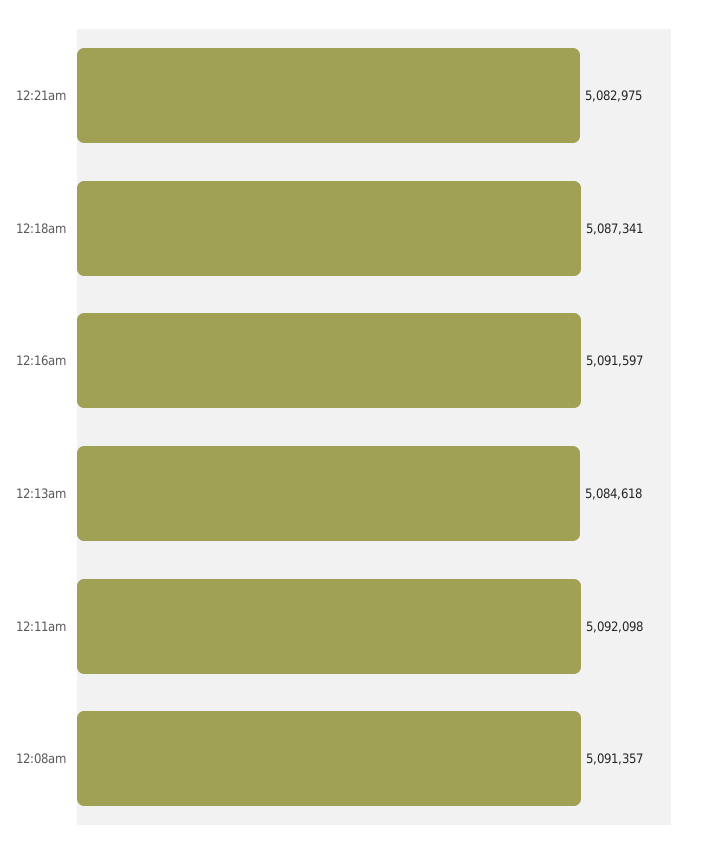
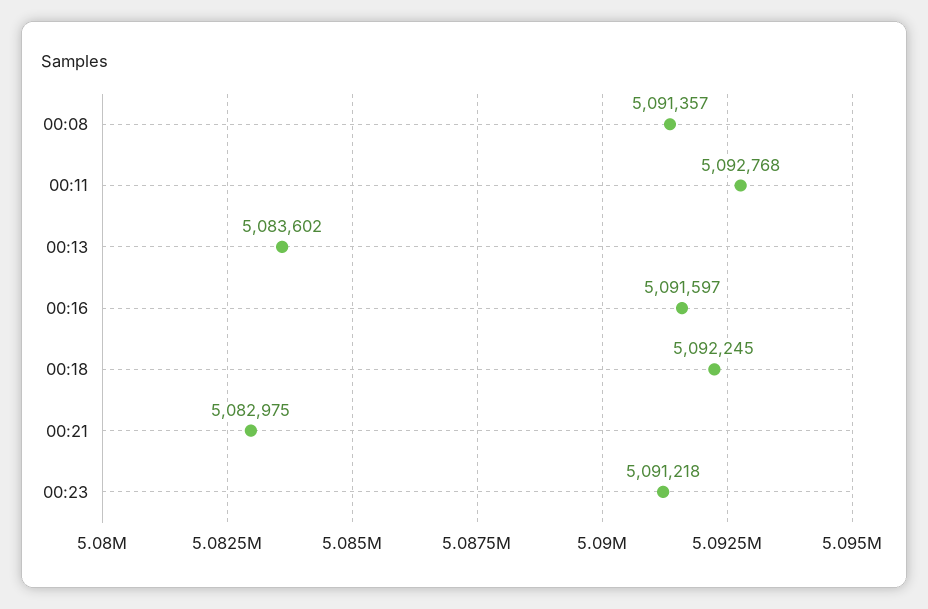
12:18am: 5087341 -> 5092245
12:13am: 5084618 -> 5083602
12:11am: 5092098 -> 5092768
00:23: none -> 5091218

